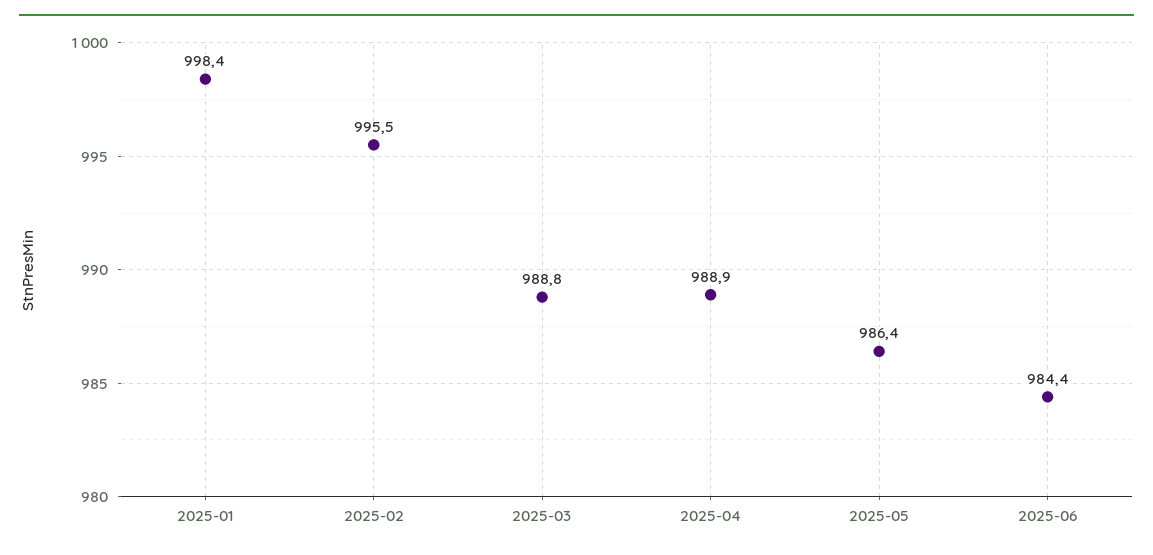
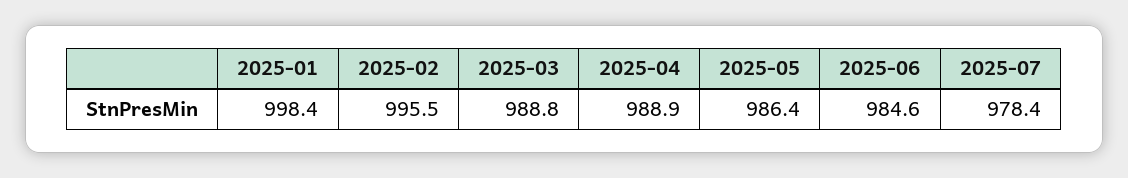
2025-06: 984.4 -> 984.6
2025-07: none -> 978.4

